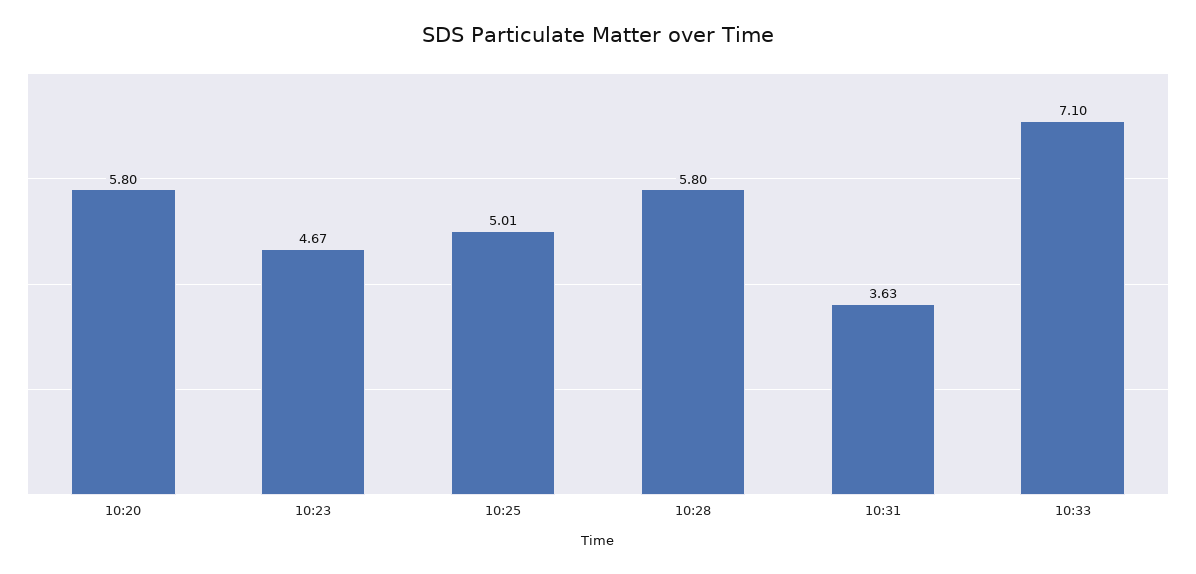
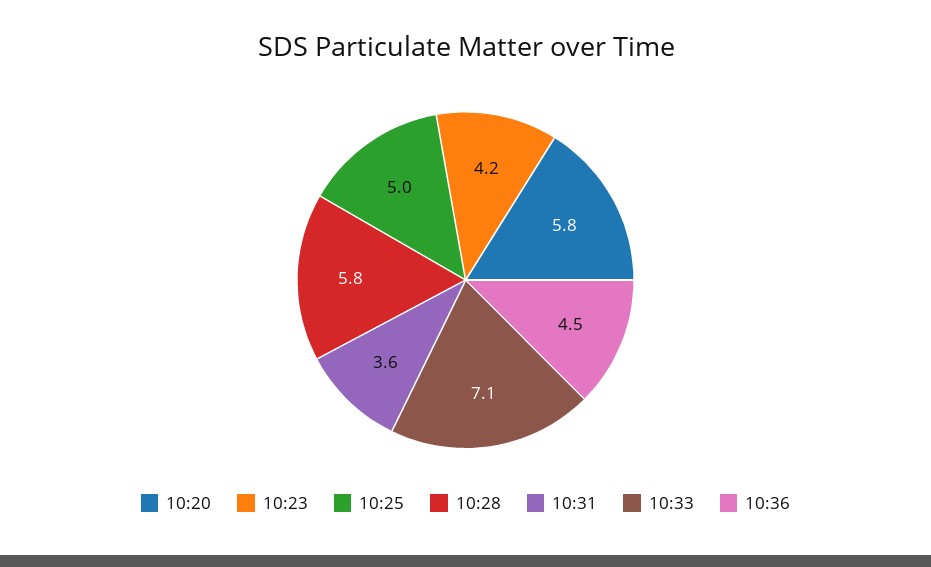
10:23: 4.67 -> 4.2
10:36: none -> 4.5

